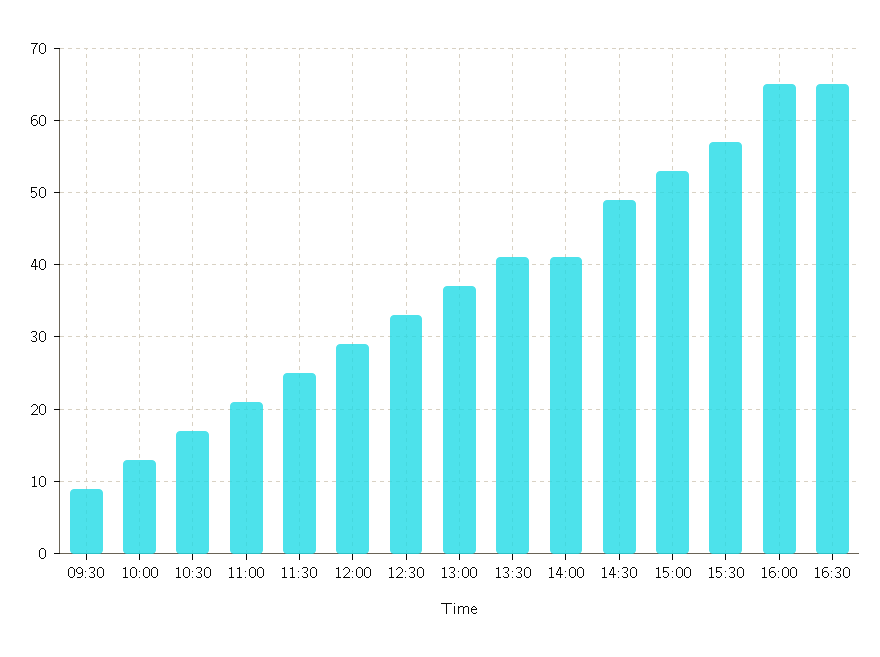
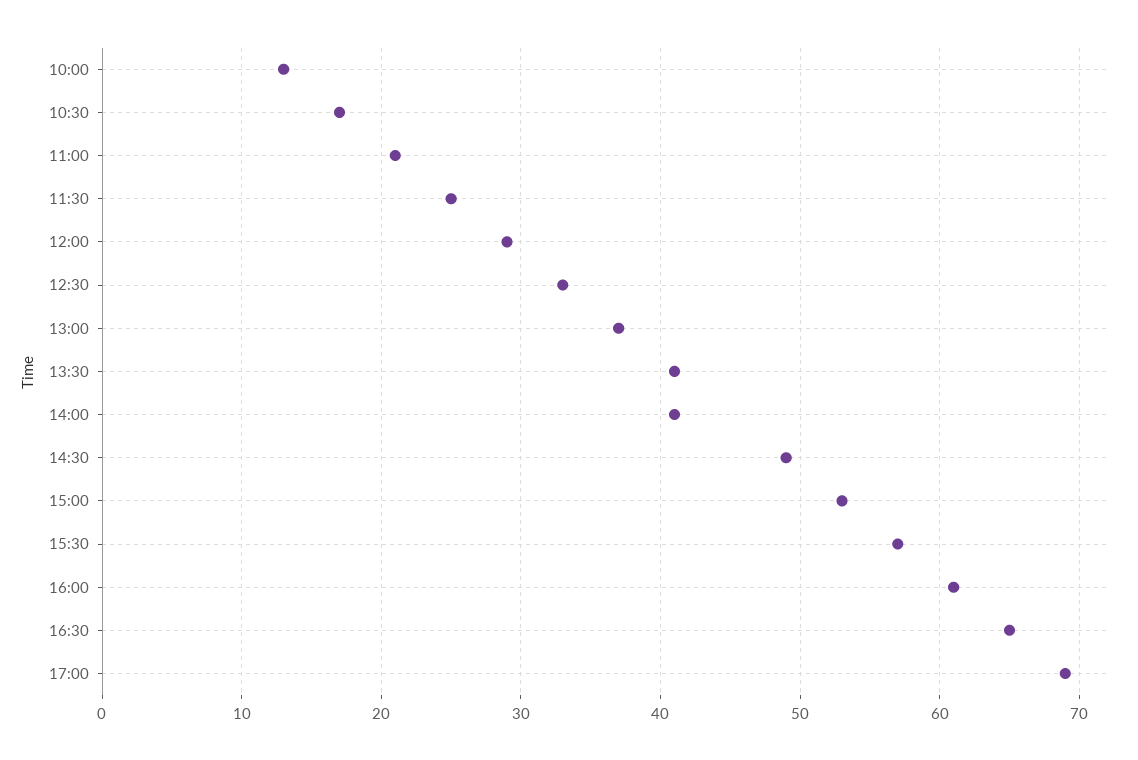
09:30: 9 -> none
16:00: 65 -> 61
17:00: none -> 69

